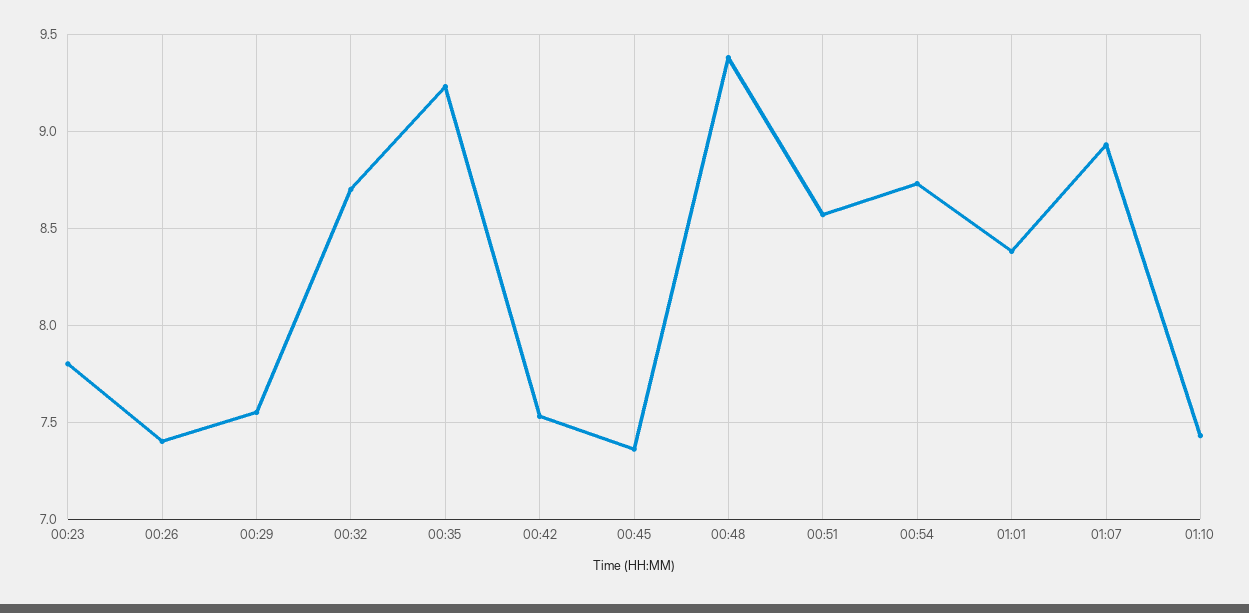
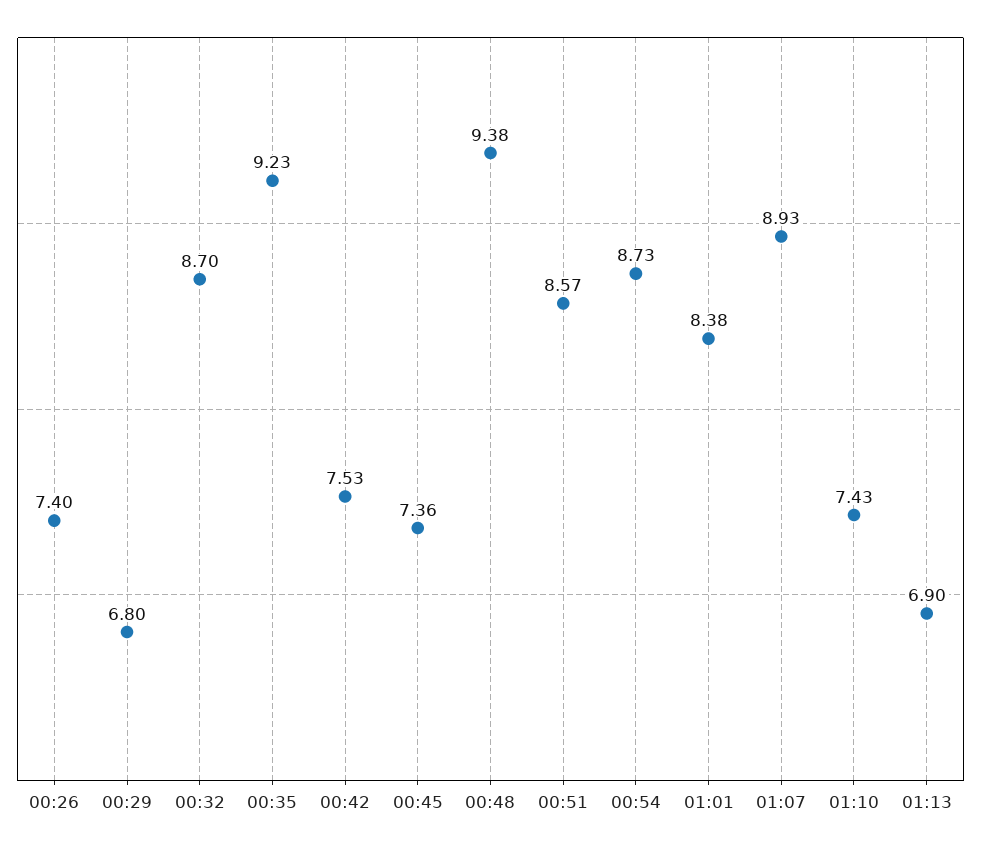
00:23: 7.8 -> none
00:29: 7.55 -> 6.8
01:13: none -> 6.9

